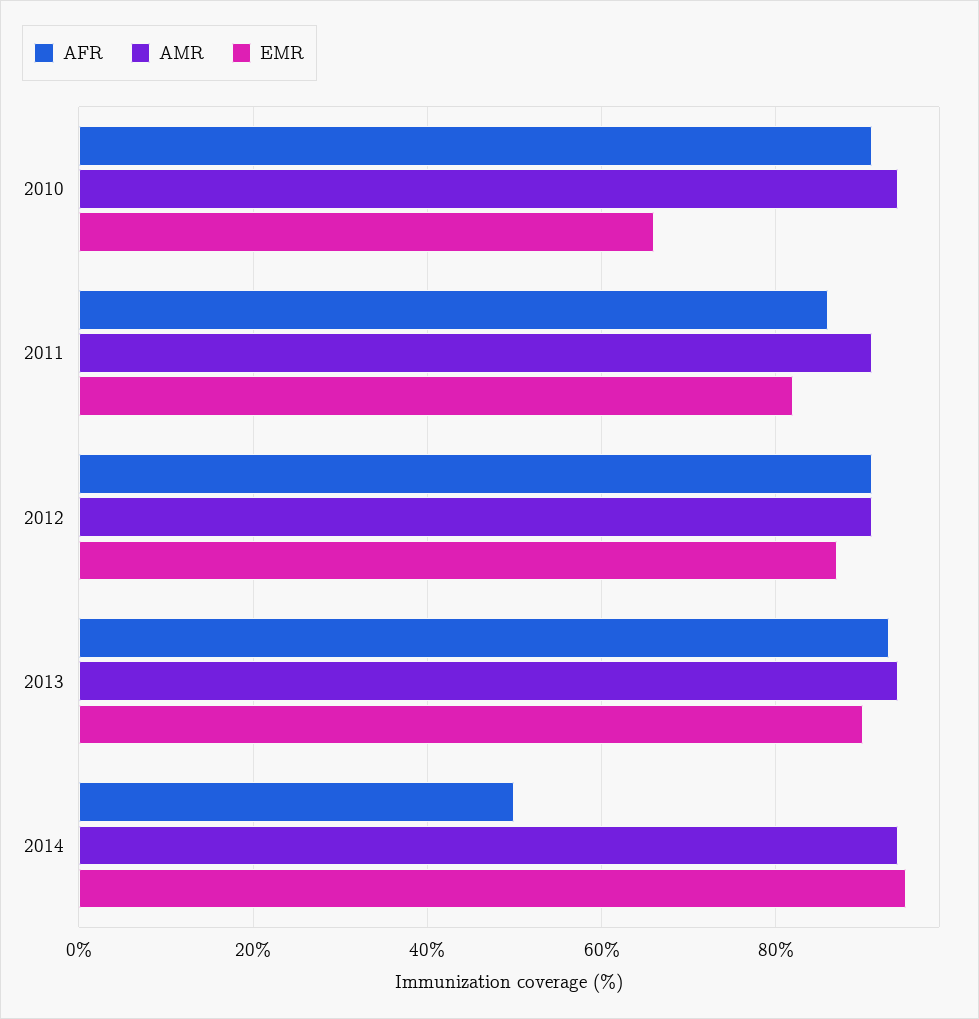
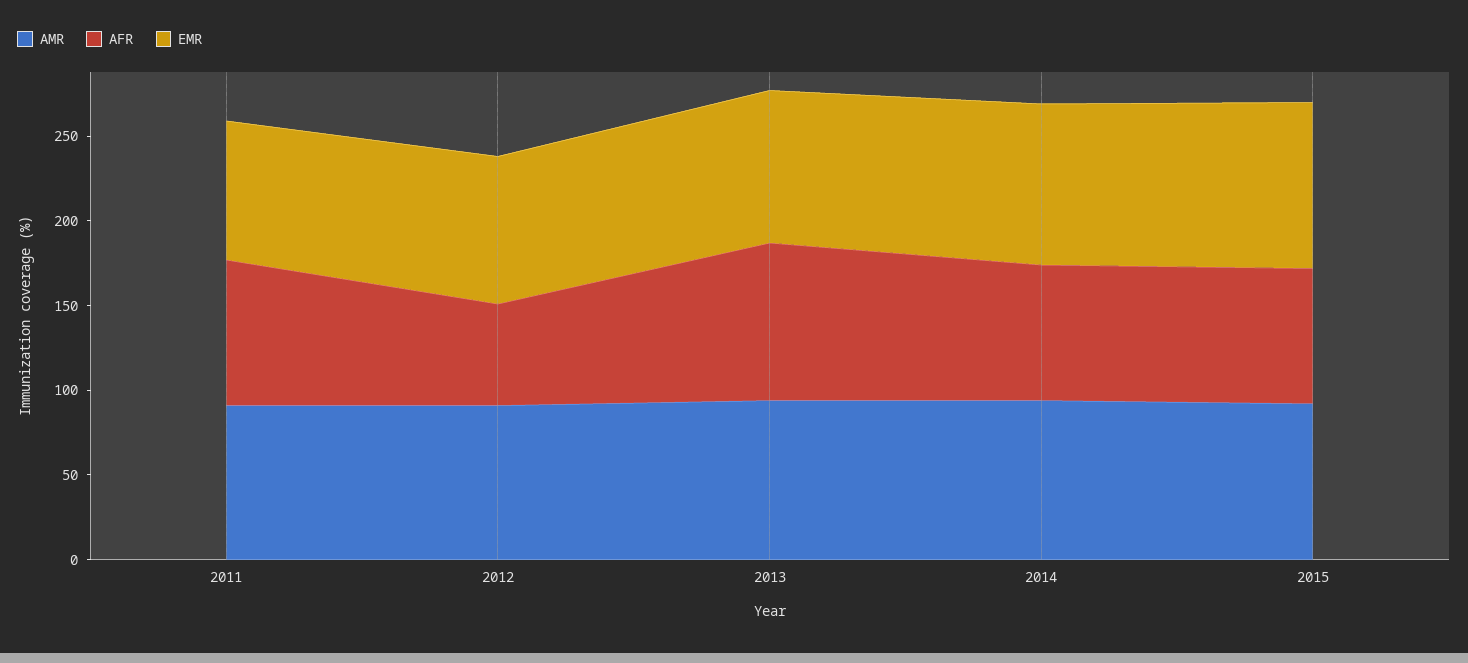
AFR, 2010: 90 -> none
AMR, 2010: 95 -> none
EMR, 2010: 65 -> none
AFR, 2012: 90 -> 60
AFR, 2014: 50 -> 80
AMR, 2015: none -> 90
AFR, 2015: none -> 80
EMR, 2015: none -> 100

